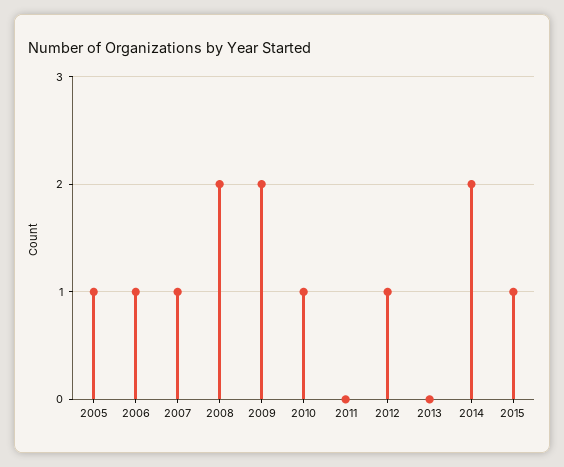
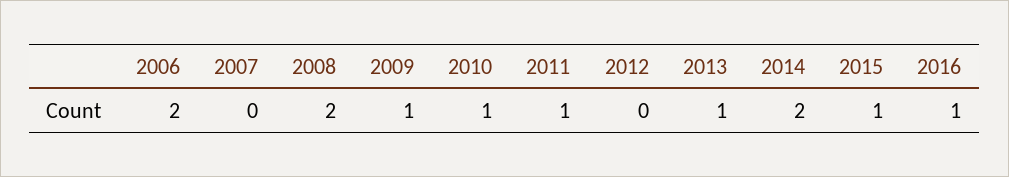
2005: 1 -> none
2006: 1 -> 2
2007: 1 -> 0
2009: 2 -> 1
2011: 0 -> 1
2012: 1 -> 0
2013: 0 -> 1
2016: none -> 1

